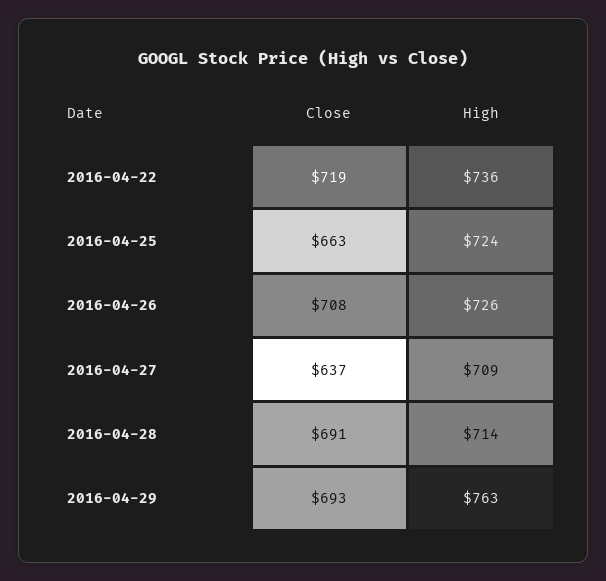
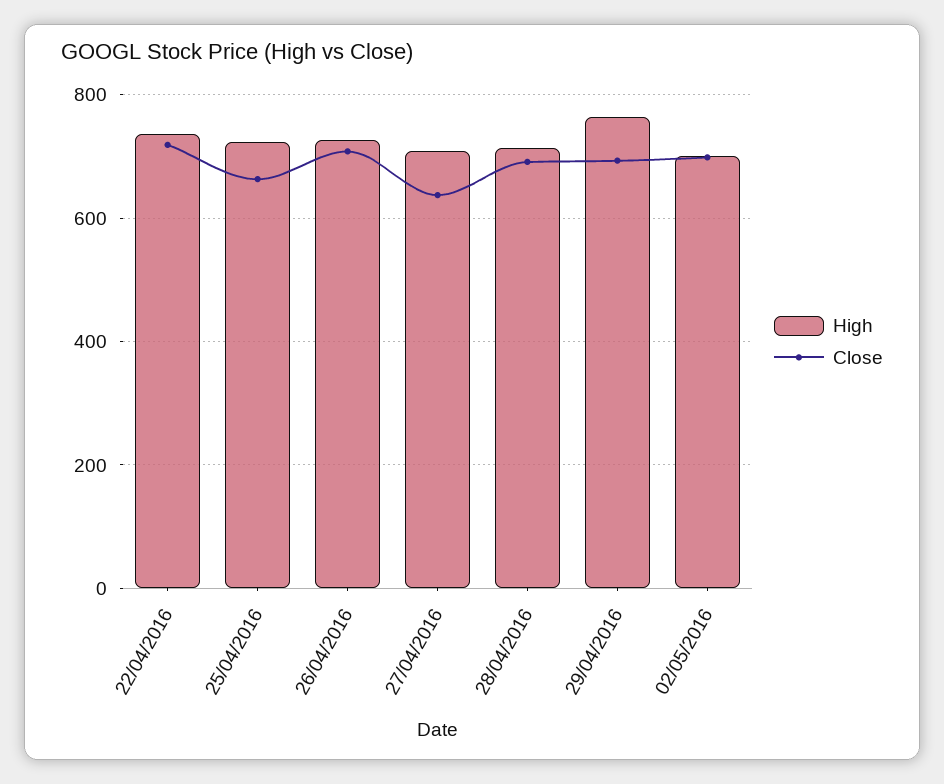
High, 02/05/2016: none -> 700
Close, 02/05/2016: none -> 700

